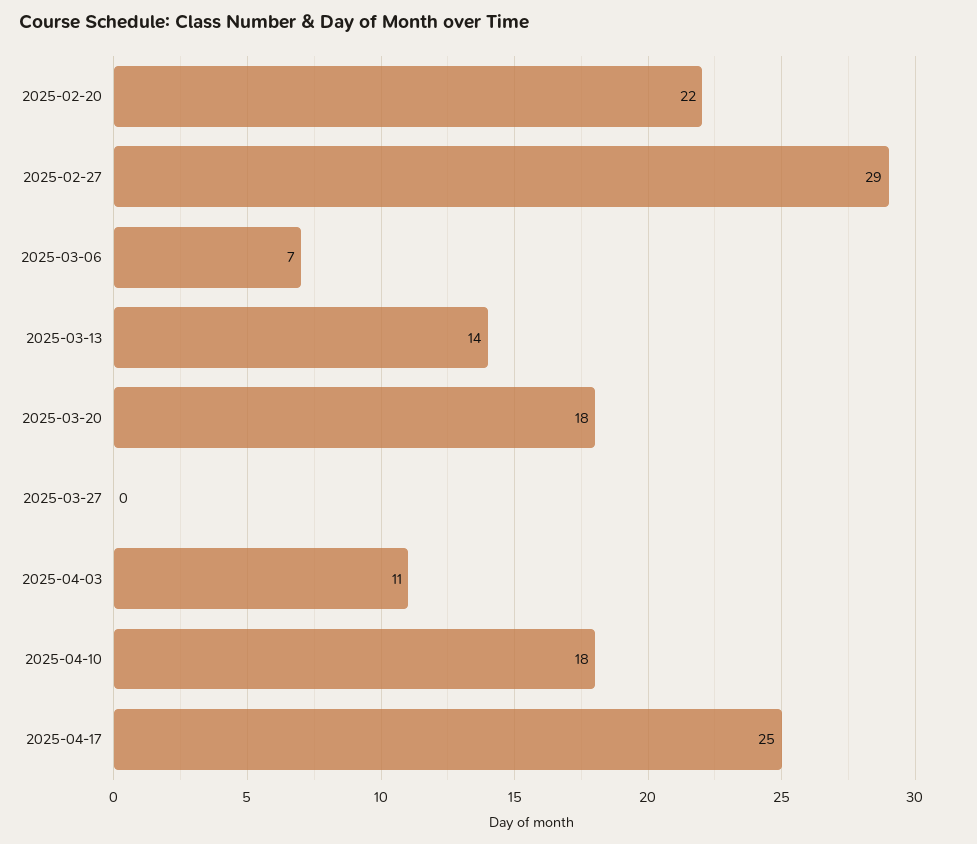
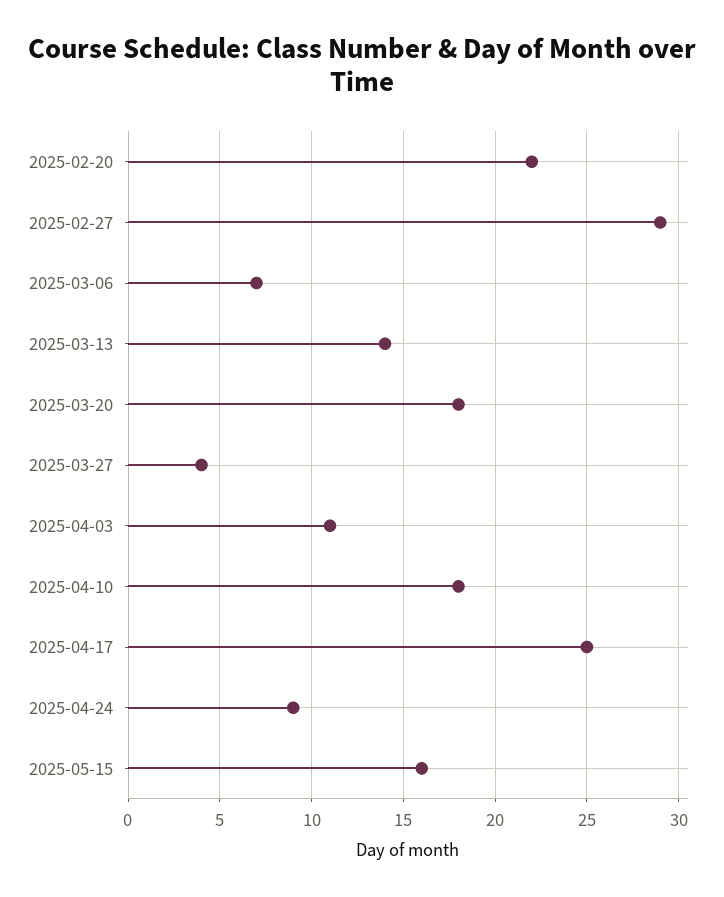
2025-03-27: 0 -> 4
2025-04-24: none -> 9
2025-05-15: none -> 16

